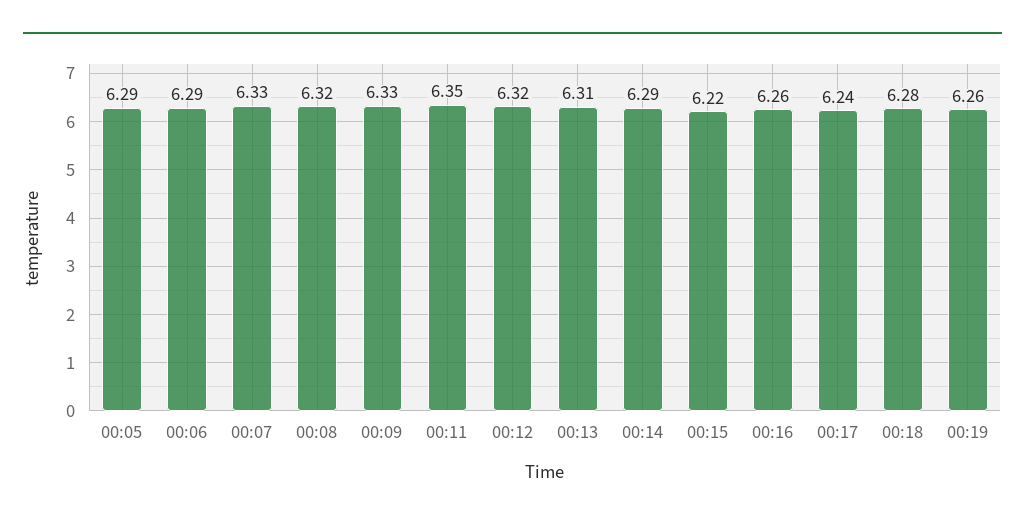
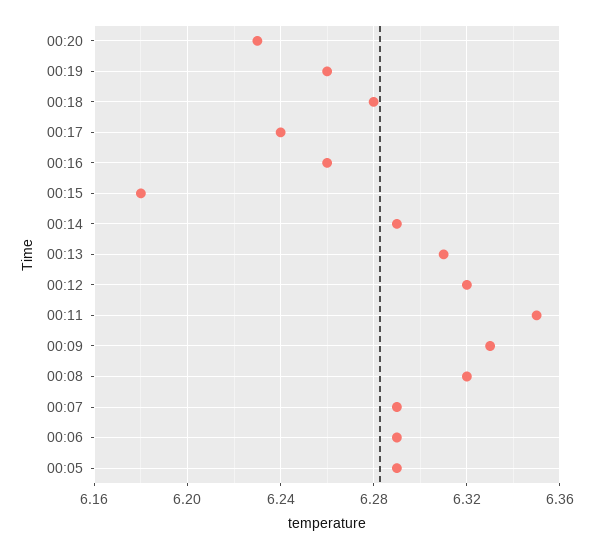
00:07: 6.33 -> 6.29
00:15: 6.22 -> 6.18
00:20: none -> 6.23

